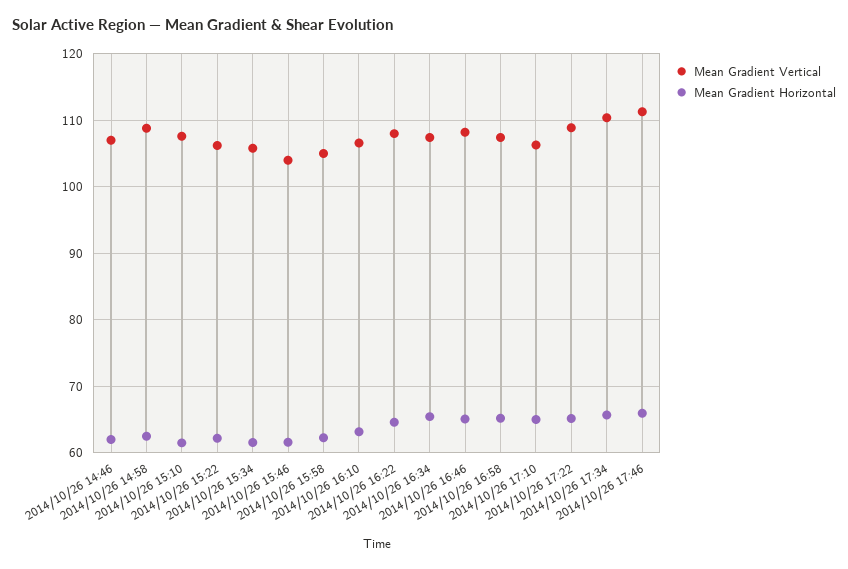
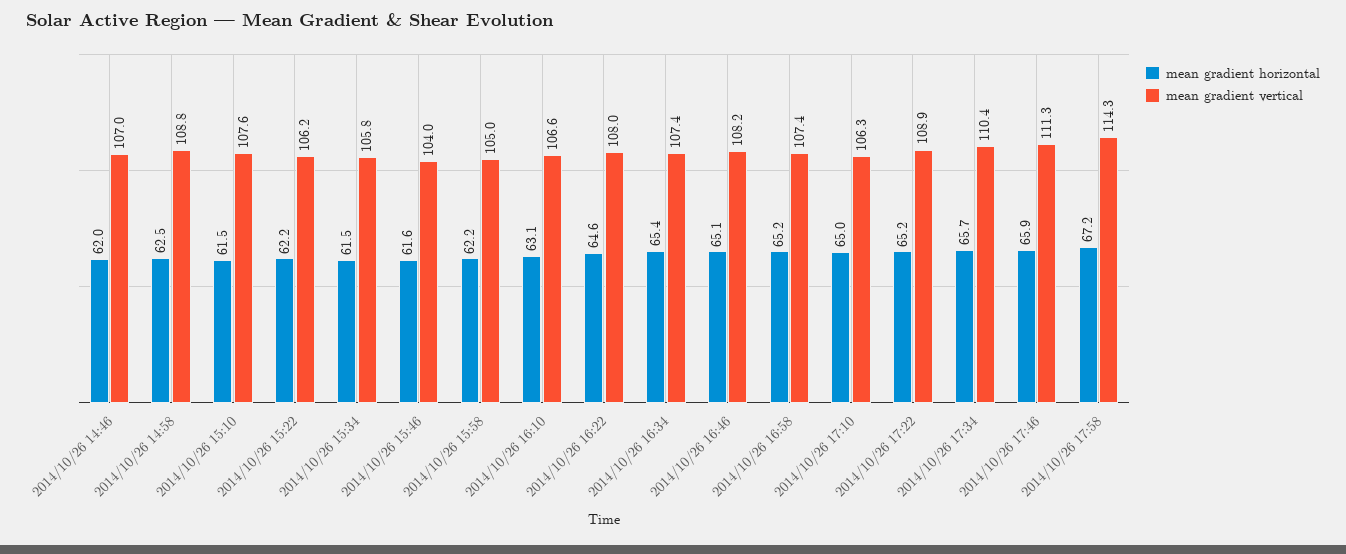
Mean Gradient Horizontal, 2014/10/26 17:58: none -> 67.2
Mean Gradient Vertical, 2014/10/26 17:58: none -> 114.3

